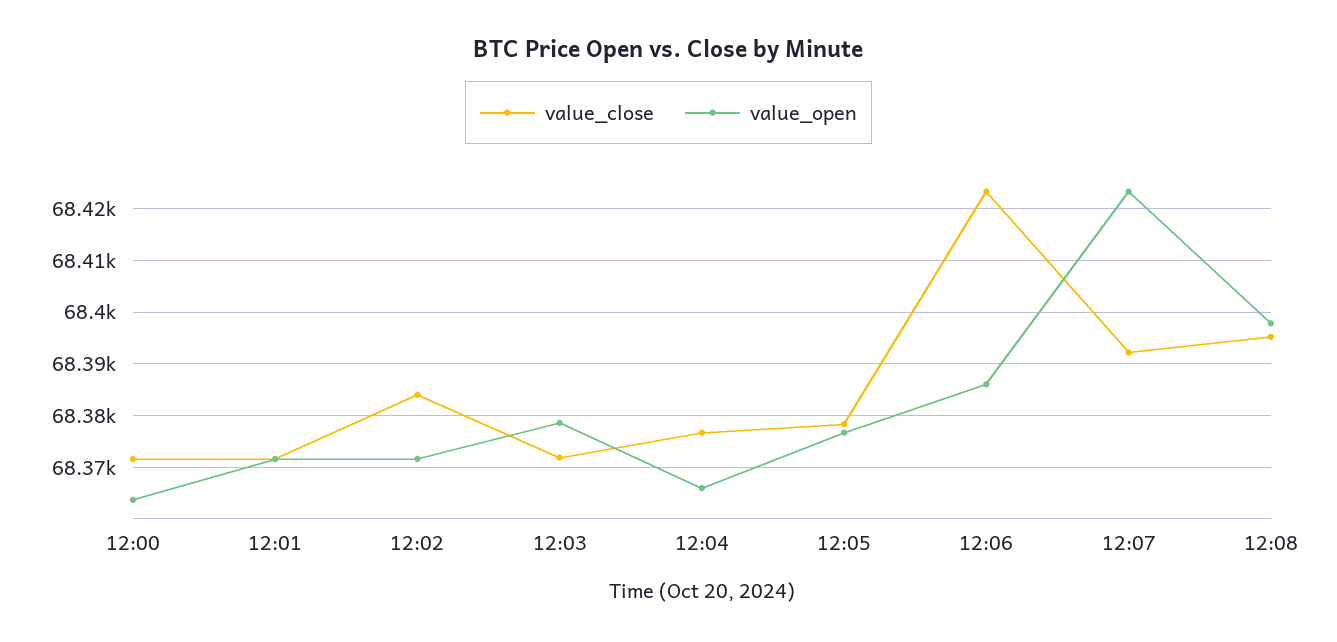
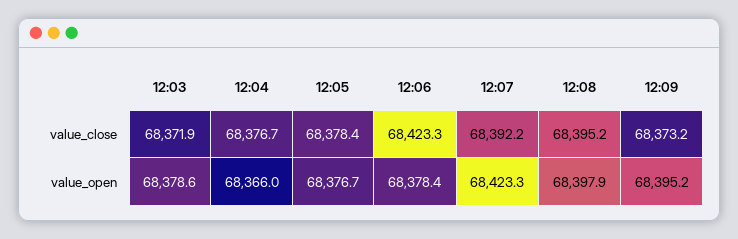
value_close, 12:00: 68372 -> none
value_open, 12:00: 68364 -> none
value_close, 12:01: 68372 -> none
value_open, 12:01: 68372 -> none
value_close, 12:02: 68384 -> none
value_open, 12:02: 68372 -> none
value_open, 12:06: 68386 -> 68378.4
value_close, 12:09: none -> 68373.2
value_open, 12:09: none -> 68395.2

